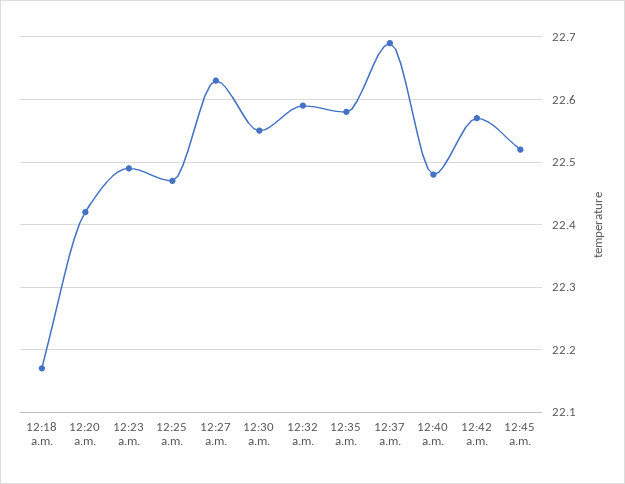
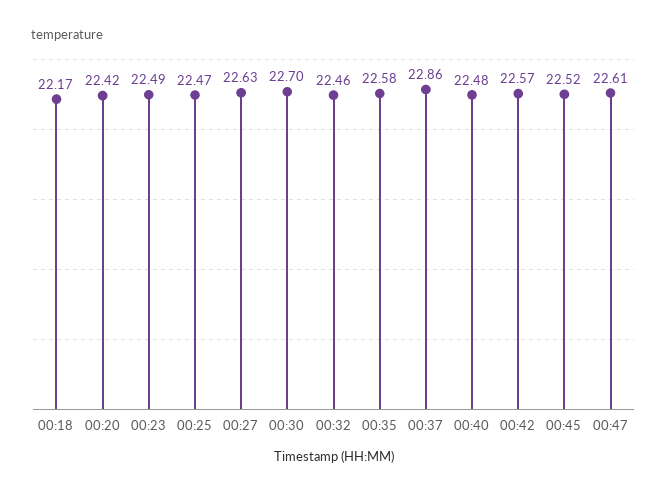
12:30 a.m.: 22.55 -> 22.7
12:32 a.m.: 22.59 -> 22.46
12:37 a.m.: 22.69 -> 22.86
00:47: none -> 22.61

